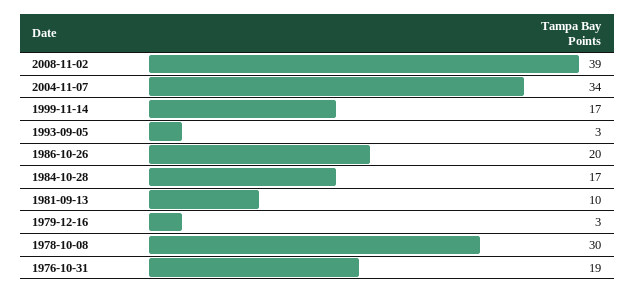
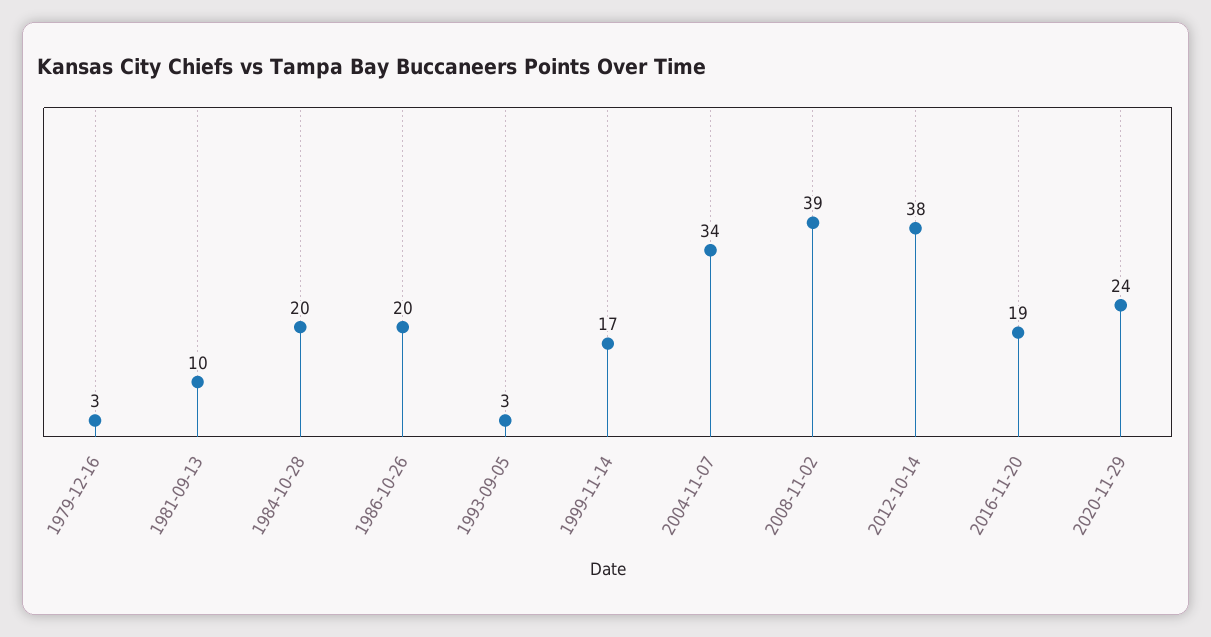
1984-10-28: 17 -> 20
1978-10-08: 30 -> none
1976-10-31: 19 -> none
2012-10-14: none -> 38
2016-11-20: none -> 19
2020-11-29: none -> 24

